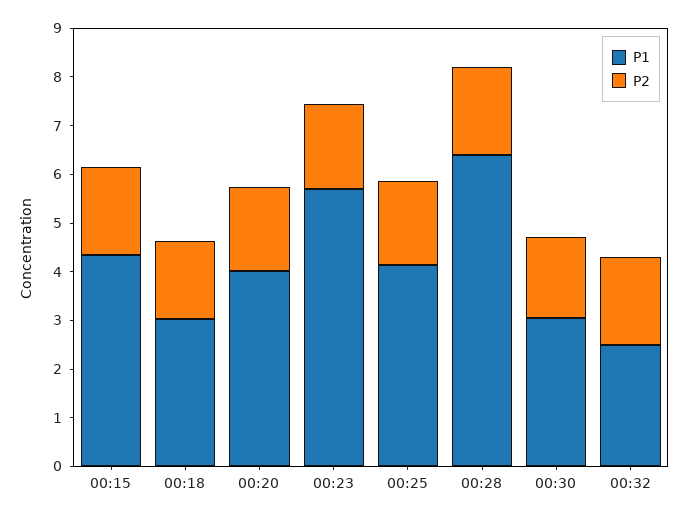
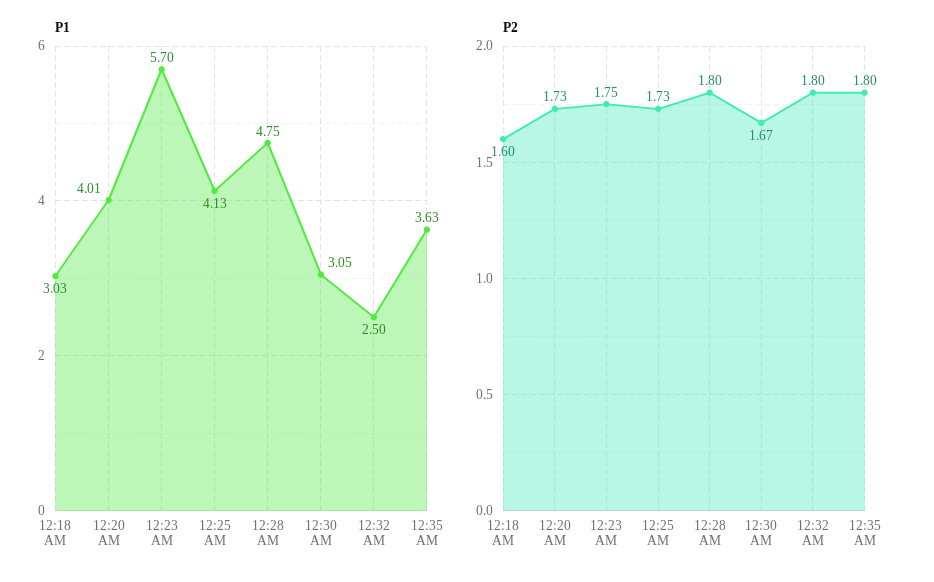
P1, 00:15: 4.4 -> none
P2, 00:15: 1.8 -> none
P1, 00:28: 6.4 -> 4.75
P1, 12:35 AM: none -> 3.63
P2, 12:35 AM: none -> 1.8

